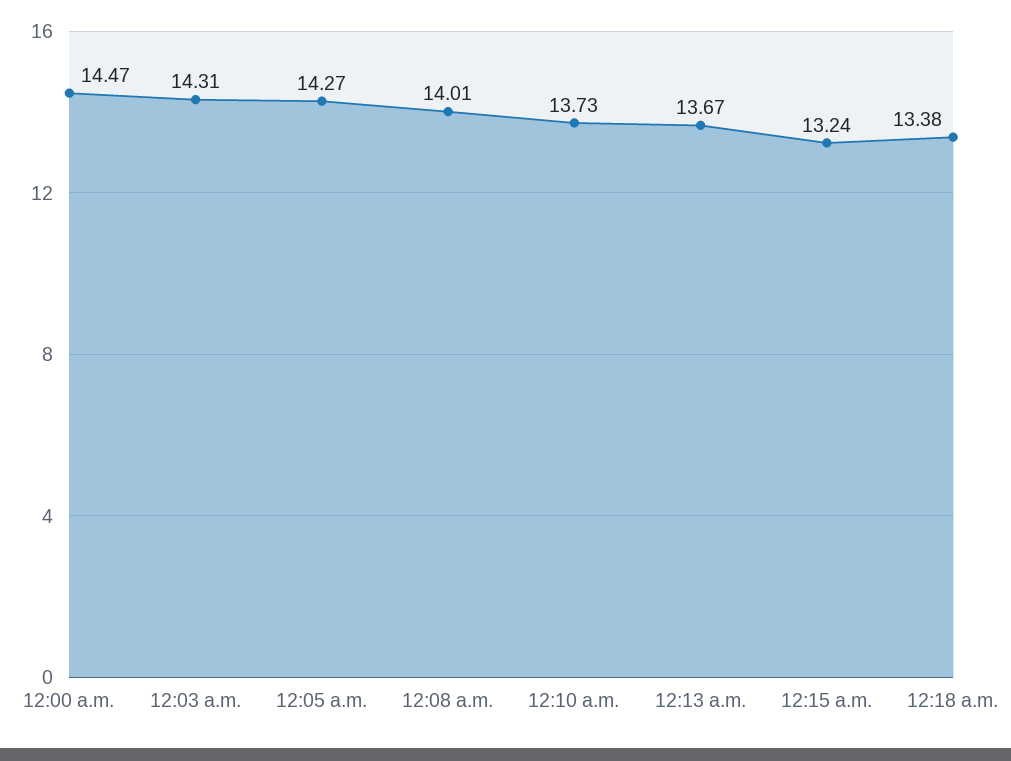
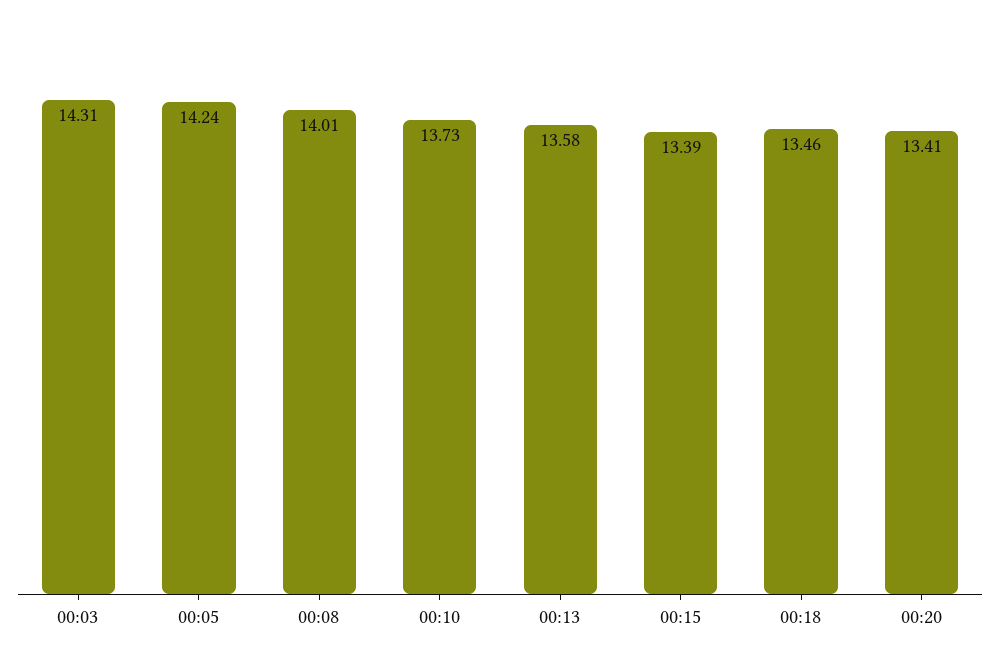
12:00 a.m.: 14.47 -> none
12:05 a.m.: 14.27 -> 14.24
12:13 a.m.: 13.67 -> 13.58
12:15 a.m.: 13.24 -> 13.39
12:18 a.m.: 13.38 -> 13.46
00:20: none -> 13.41

